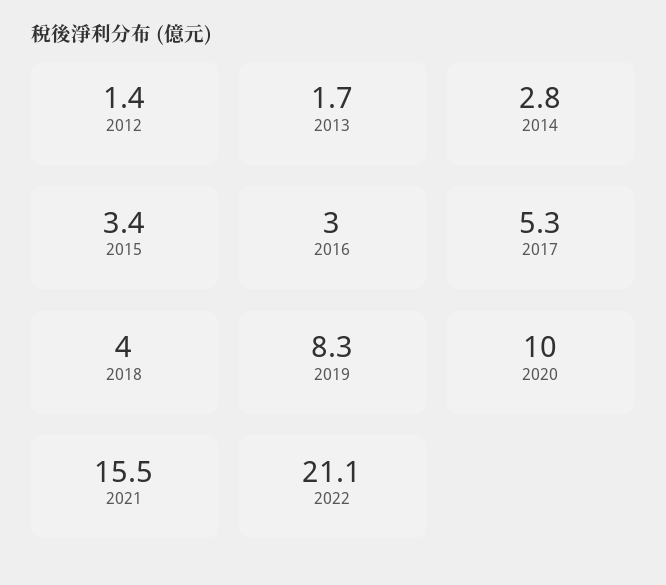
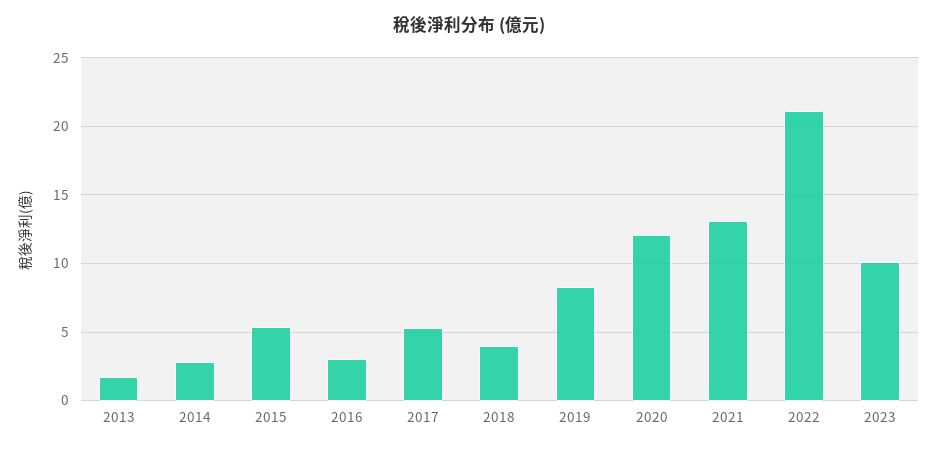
2012: 1.4 -> none
2015: 3.4 -> 5.5
2020: 10 -> 12
2021: 15.5 -> 13
2023: none -> 10

